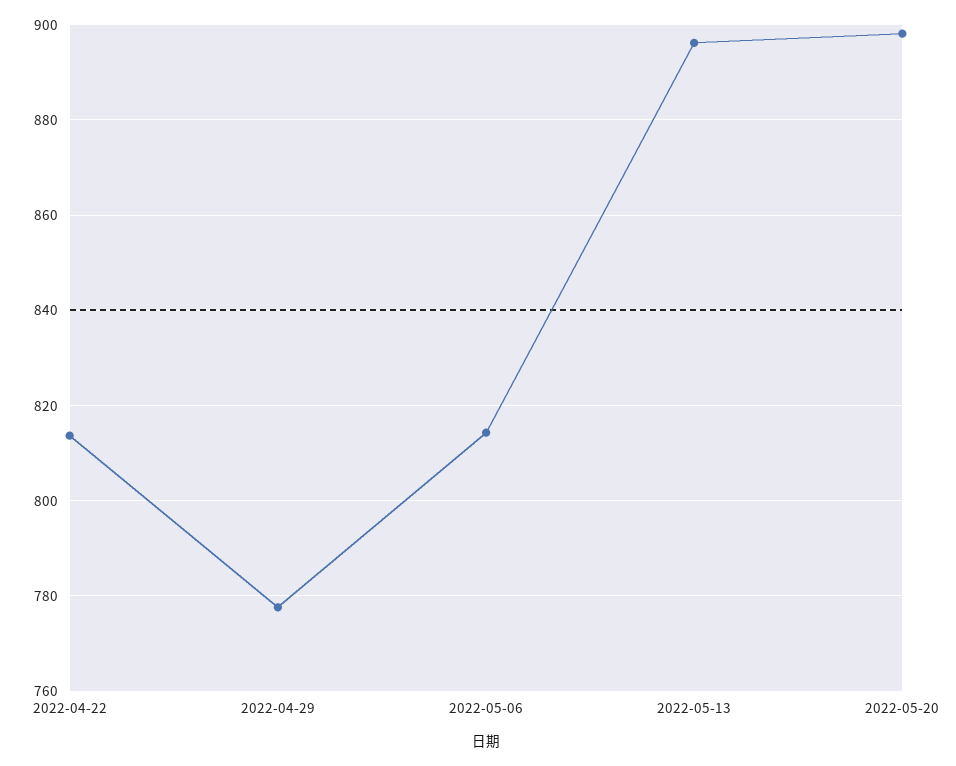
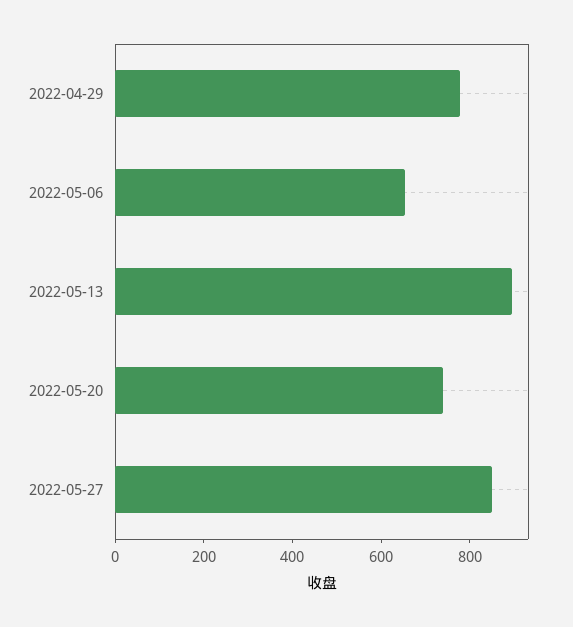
2022-04-22: 814 -> none
2022-05-06: 814 -> 650
2022-05-20: 898 -> 750
2022-05-27: none -> 850

